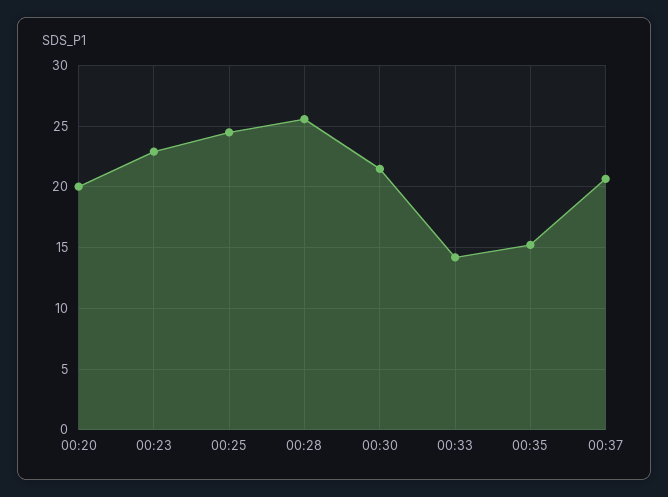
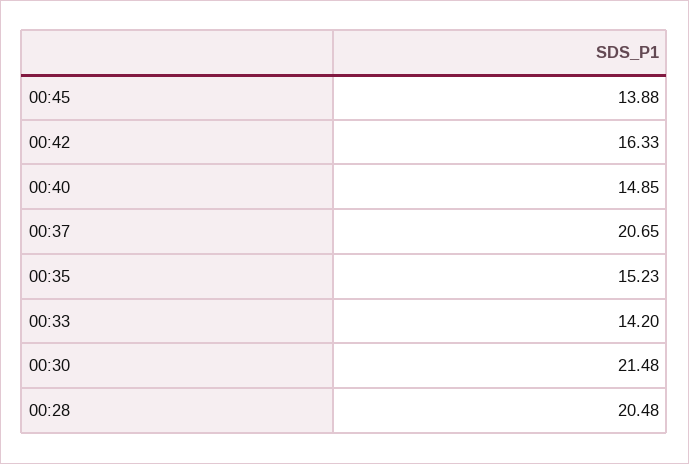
00:20: 20 -> none
00:23: 23 -> none
00:25: 24.5 -> none
00:28: 25.5 -> 20.48
00:45: none -> 13.88
00:42: none -> 16.33
00:40: none -> 14.85

